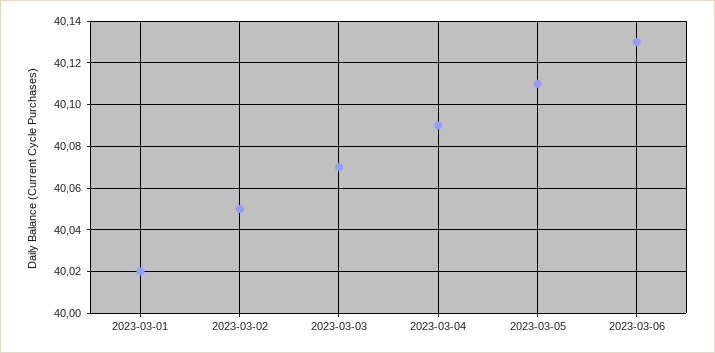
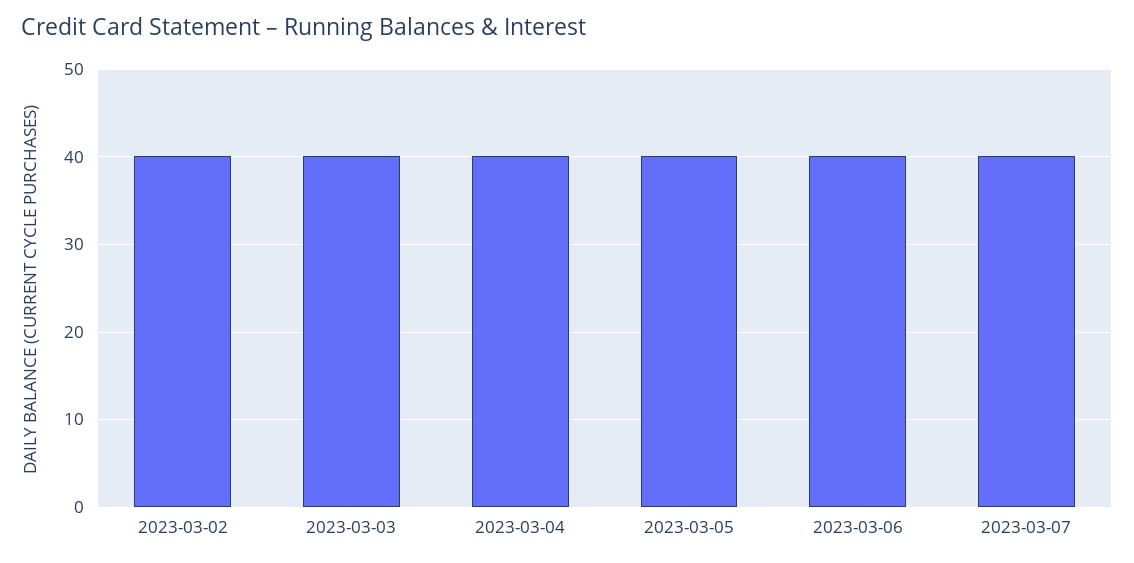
2023-03-01: 40.02 -> none
2023-03-07: none -> 40

